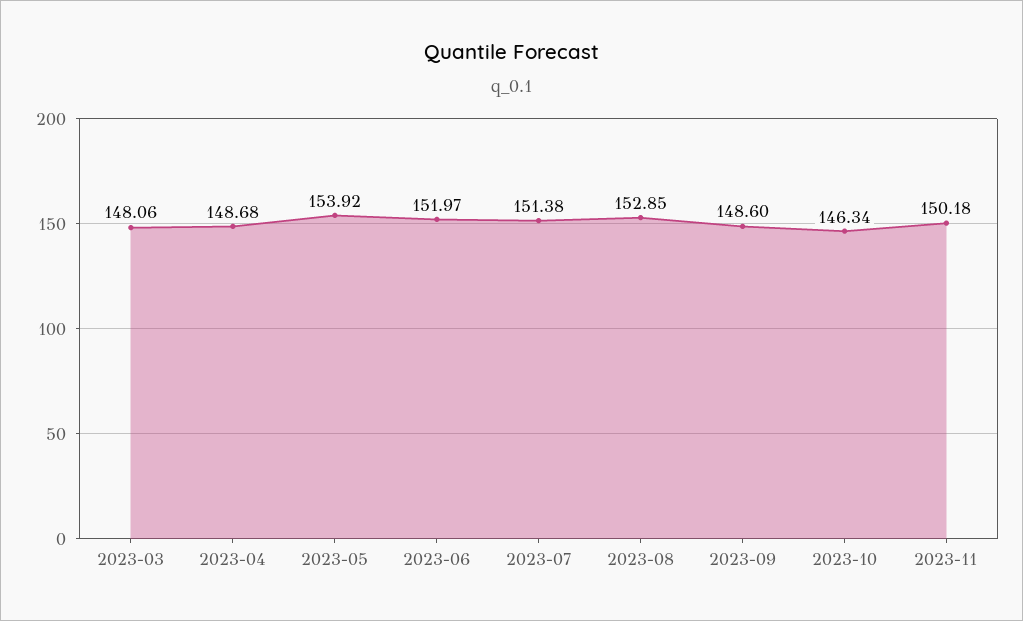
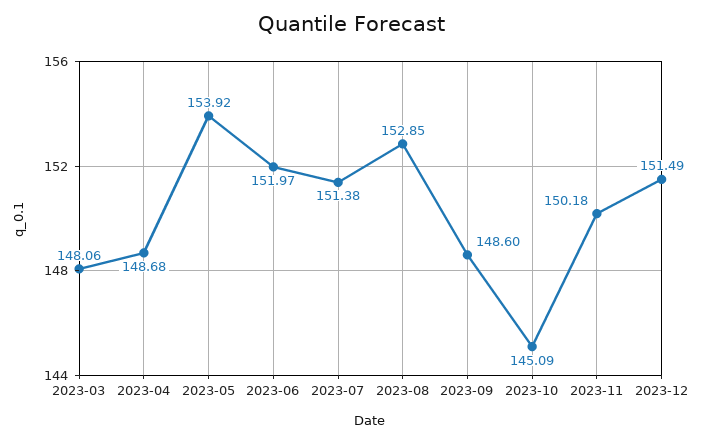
2023-10: 146.34 -> 145.09
2023-12: none -> 151.49

